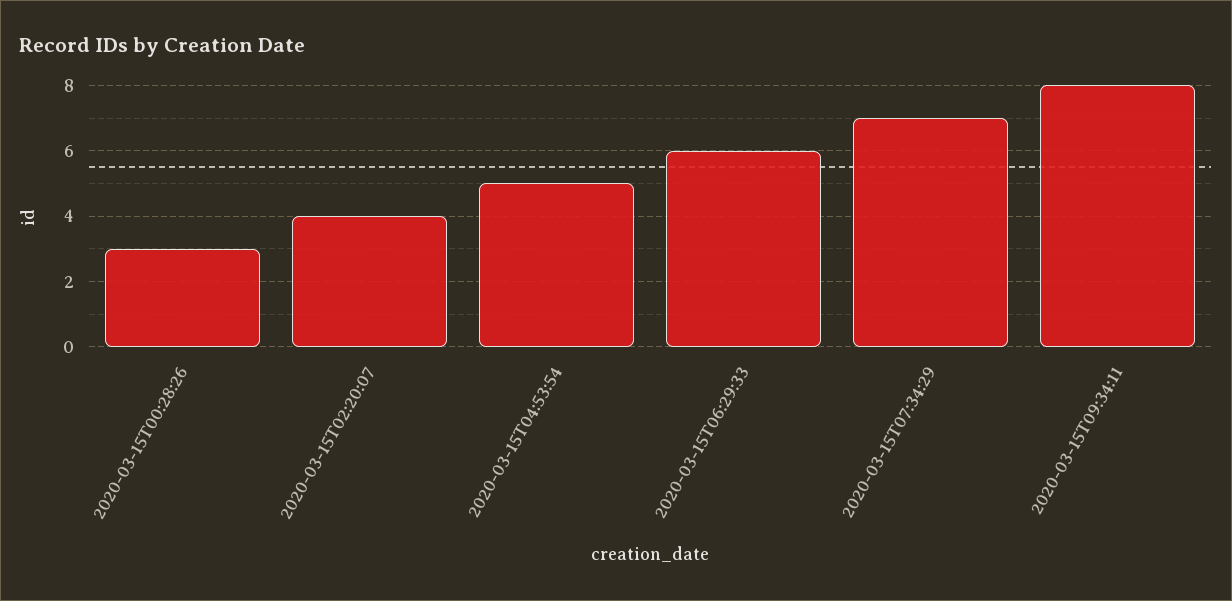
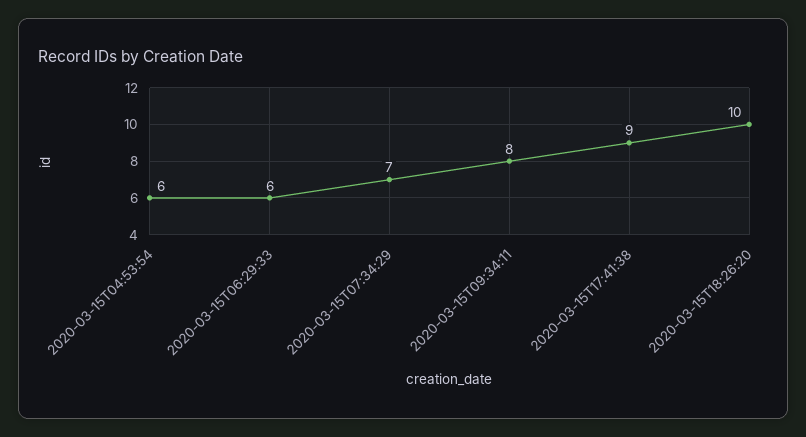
2020-03-15T00:28:26: 3 -> none
2020-03-15T02:20:07: 4 -> none
2020-03-15T04:53:54: 5 -> 6
2020-03-15T17:41:38: none -> 9
2020-03-15T18:26:20: none -> 10

